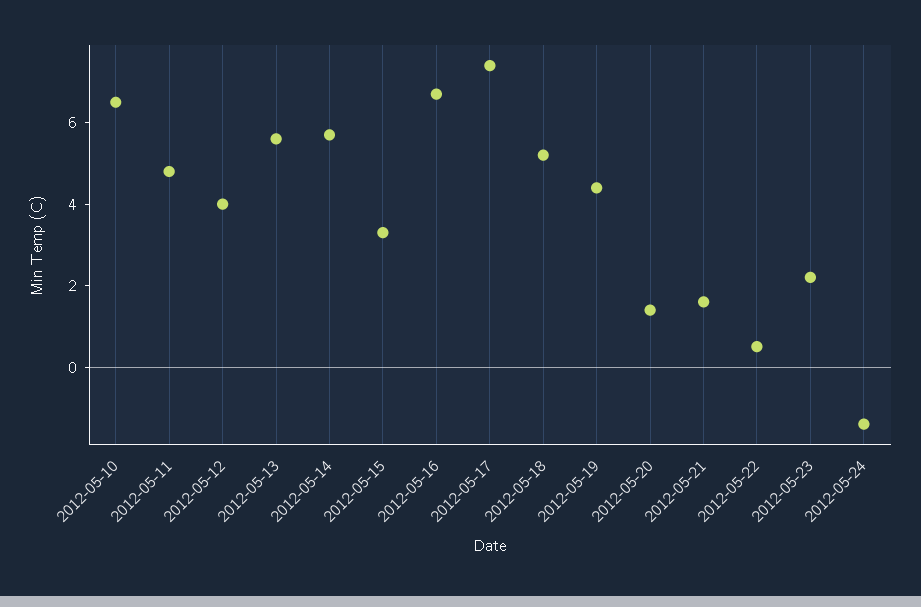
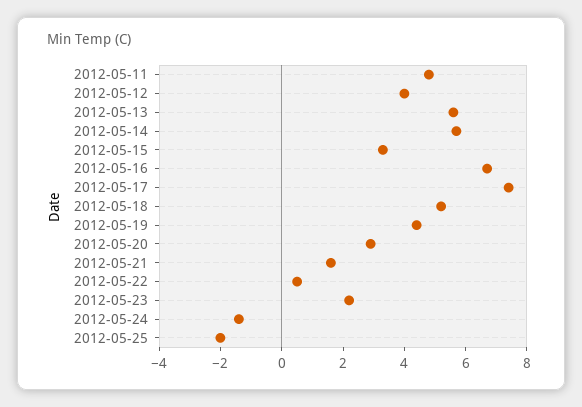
2012-05-10: 6.5 -> none
2012-05-20: 1.5 -> 3
2012-05-25: none -> -2

